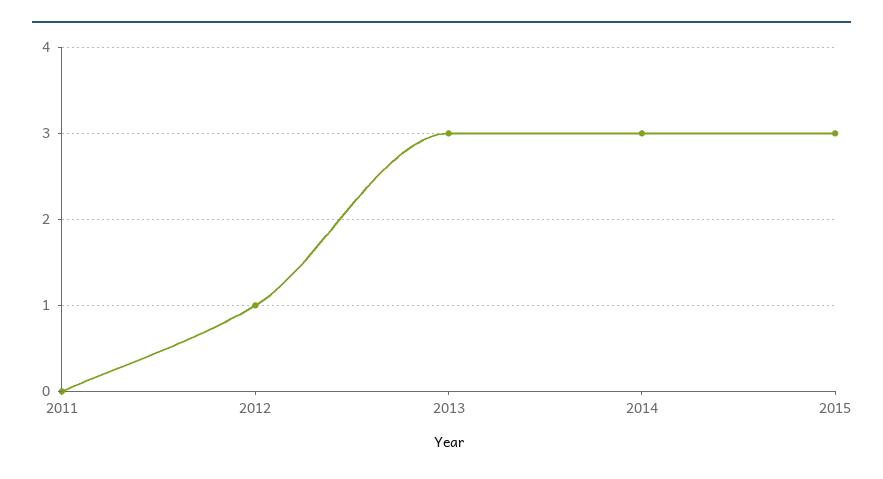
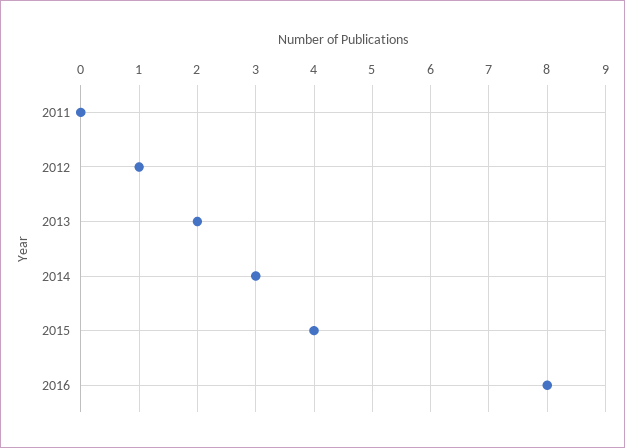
2013: 3 -> 2
2015: 3 -> 4
2016: none -> 8

